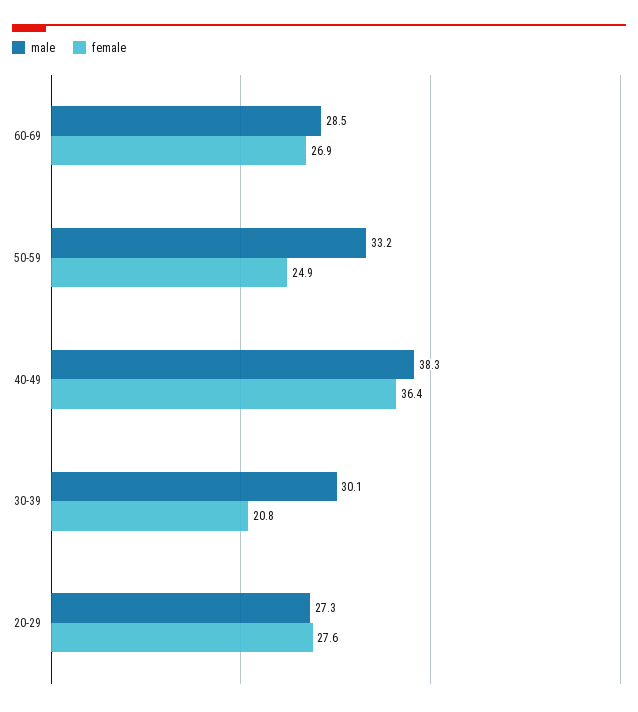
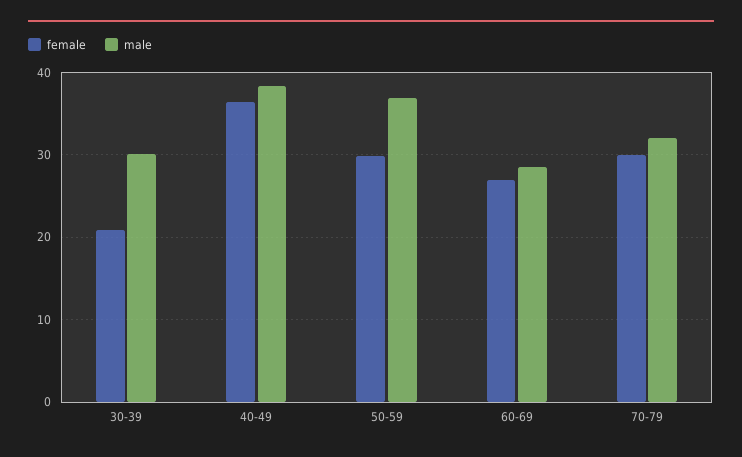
male, 50-59: 33.2 -> 37
female, 50-59: 24.9 -> 30
male, 20-29: 27.3 -> none
female, 20-29: 27.6 -> none
female, 70-79: none -> 30
male, 70-79: none -> 32

